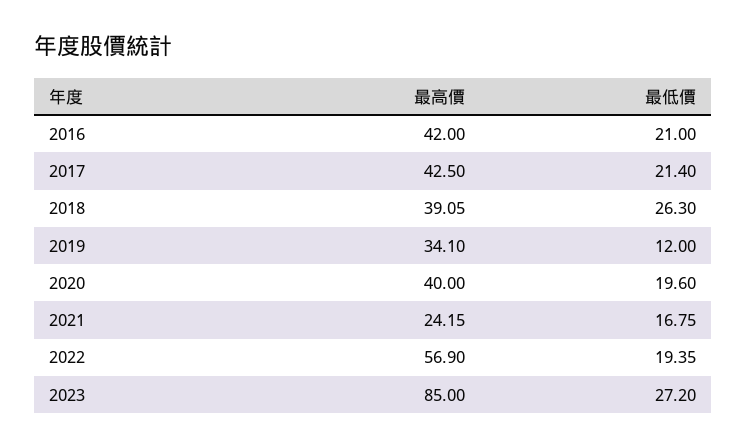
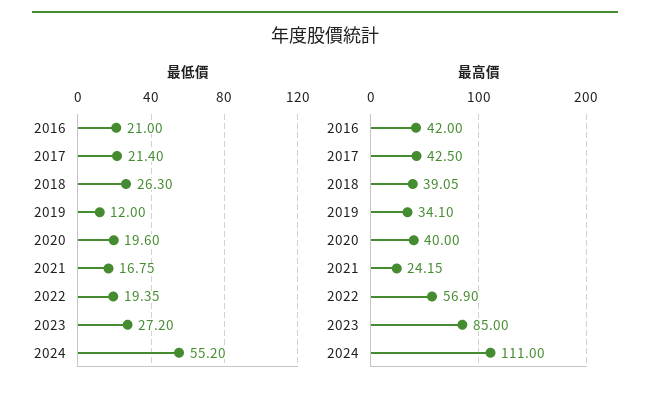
最低價, 2024: none -> 55.2
最高價, 2024: none -> 111

